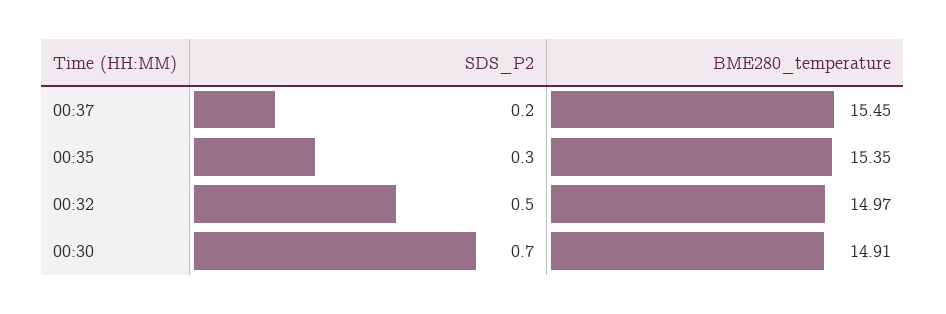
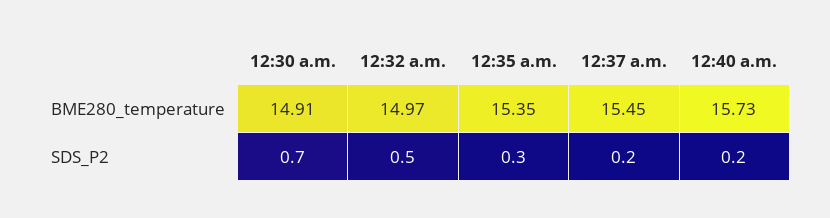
BME280_temperature, 12:40 a.m.: none -> 15.73
SDS_P2, 12:40 a.m.: none -> 0.2

